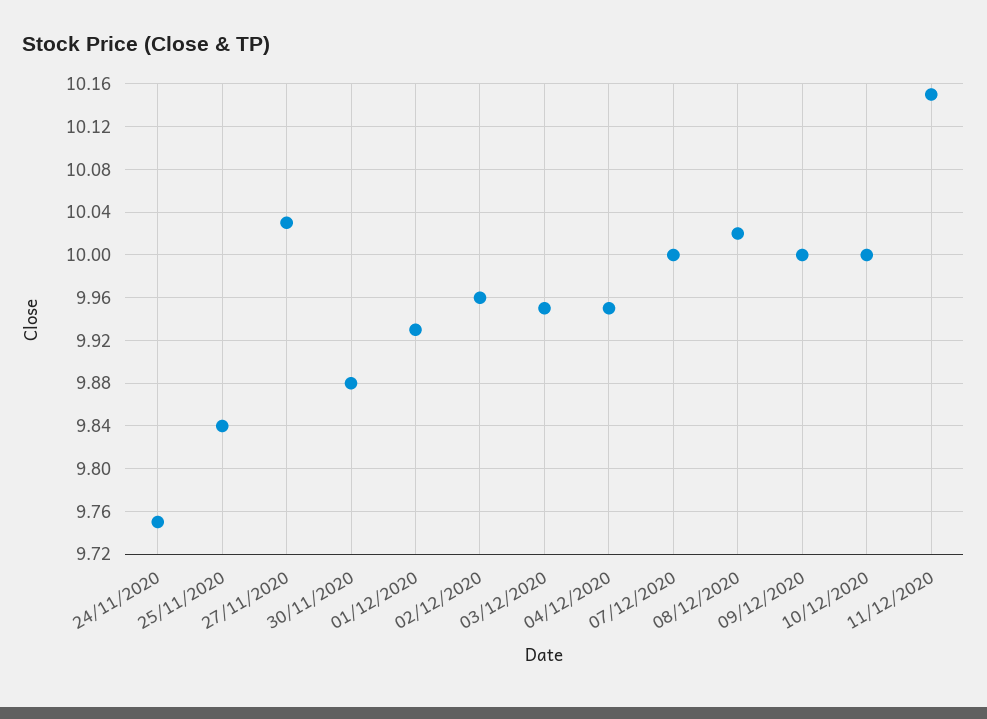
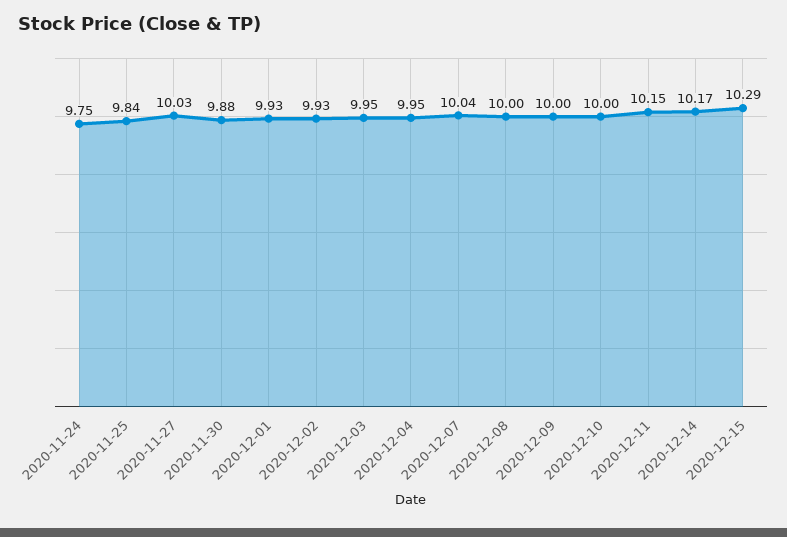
02/12/2020: 9.96 -> 9.93
07/12/2020: 10 -> 10.04
08/12/2020: 10.02 -> 10
2020-12-14: none -> 10.17
2020-12-15: none -> 10.29

